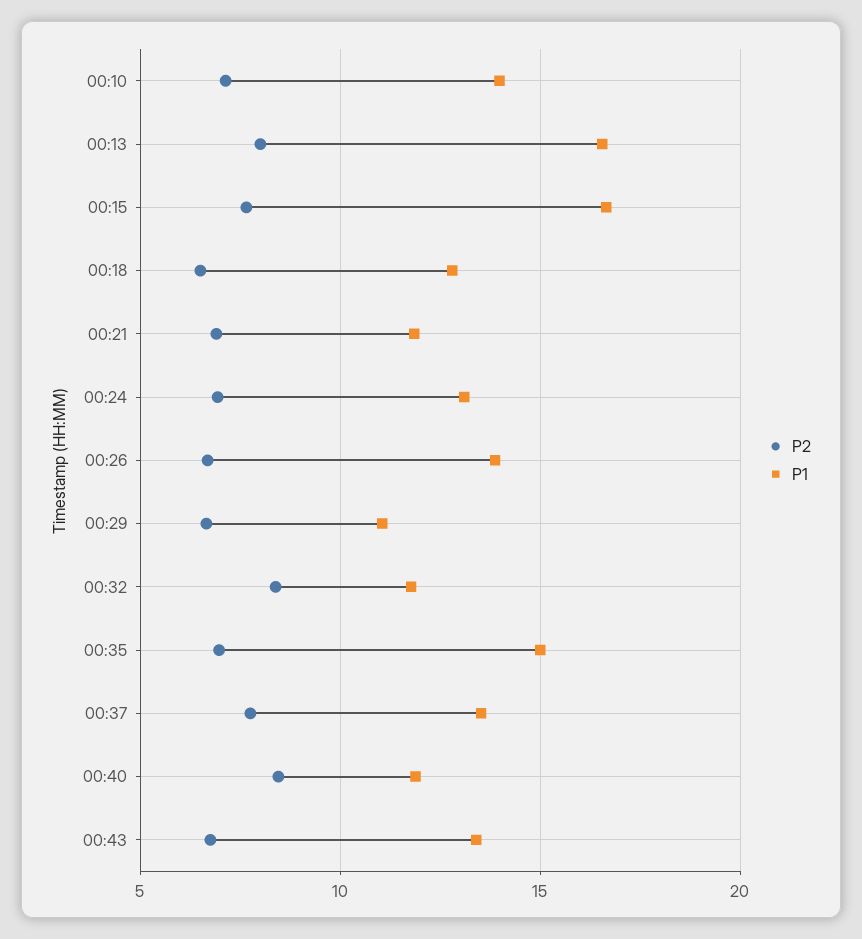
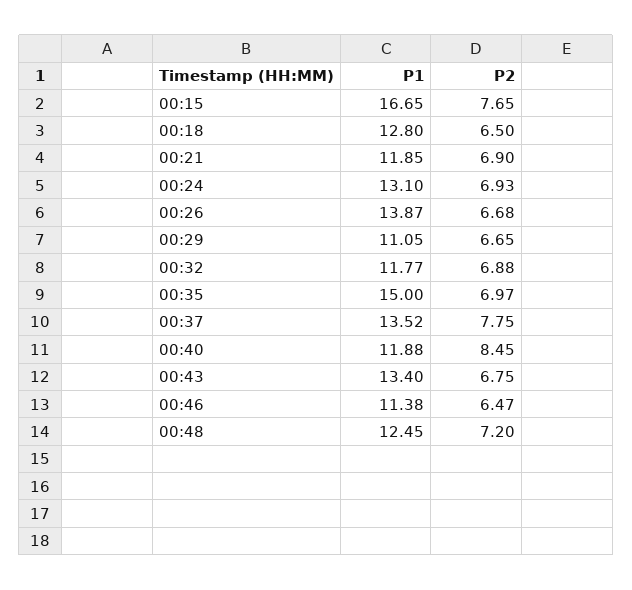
P2, 00:10: 7 -> none
P1, 00:10: 14 -> none
P2, 00:13: 8 -> none
P1, 00:13: 16.5 -> none
P2, 00:32: 8.5 -> 6.88
P1, 00:46: none -> 11.38
P2, 00:46: none -> 6.47
P1, 00:48: none -> 12.45
P2, 00:48: none -> 7.2

